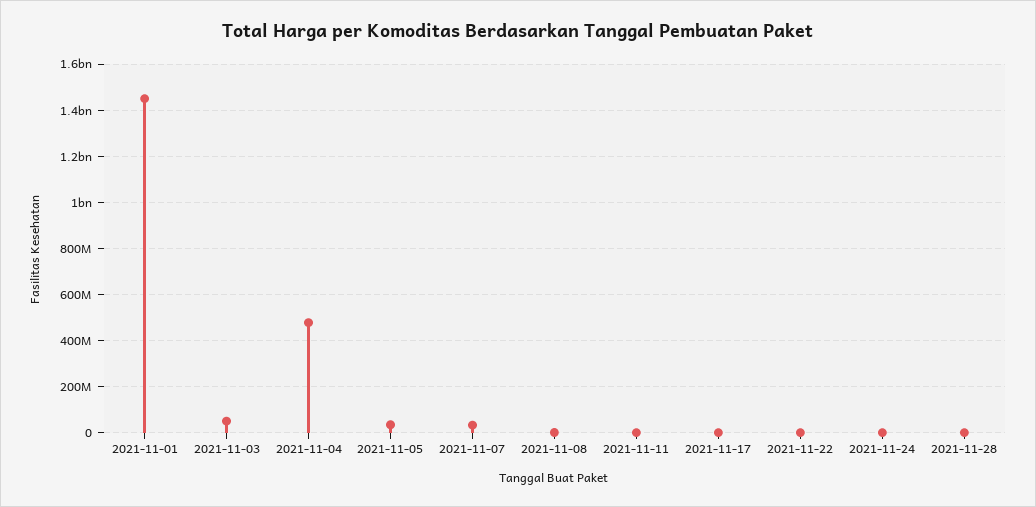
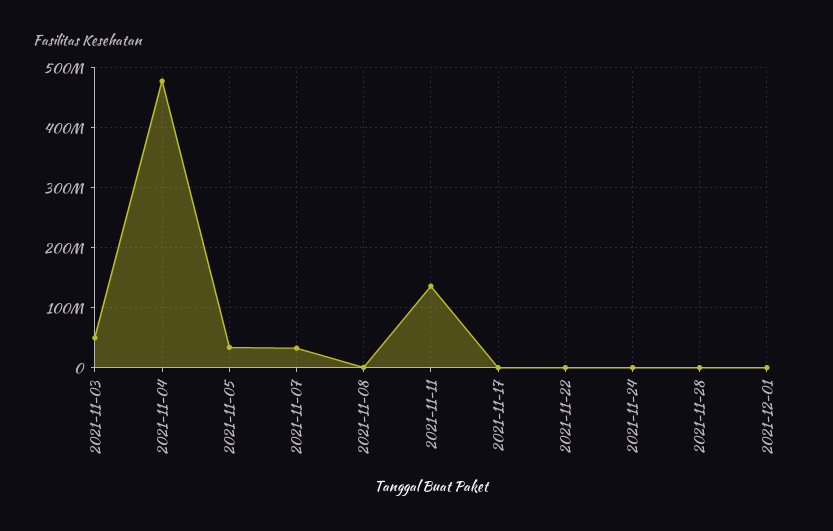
2021-11-01: 1450000000 -> none
2021-11-11: 0 -> 140000000
2021-12-01: none -> 0

